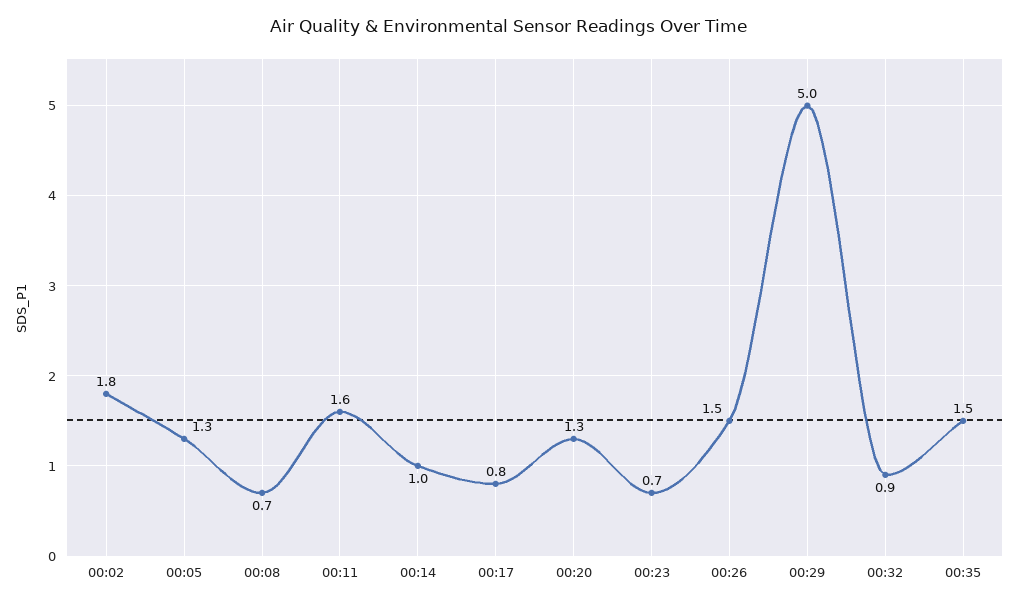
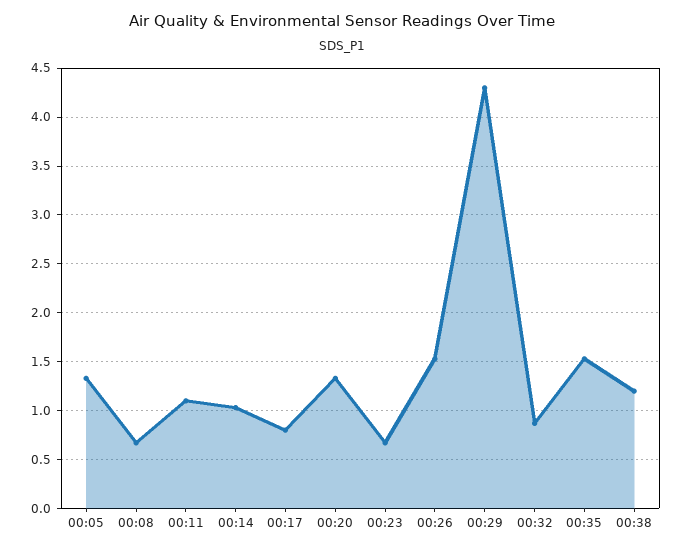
00:02: 1.8 -> none
00:11: 1.6 -> 1.1
00:29: 5 -> 4.3
00:38: none -> 1.2

